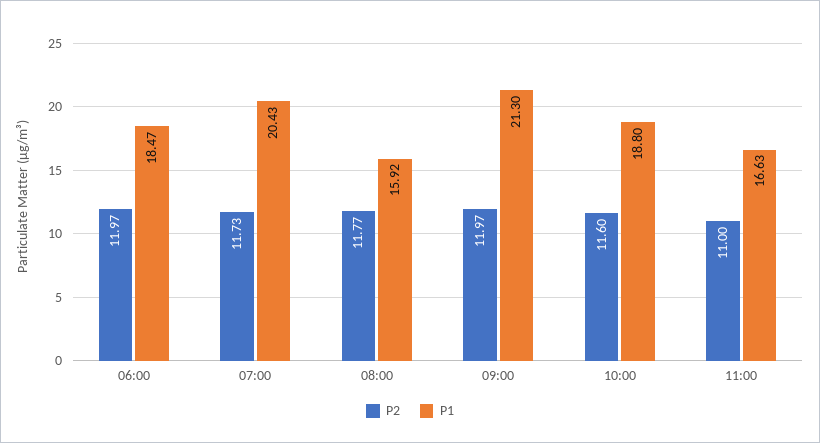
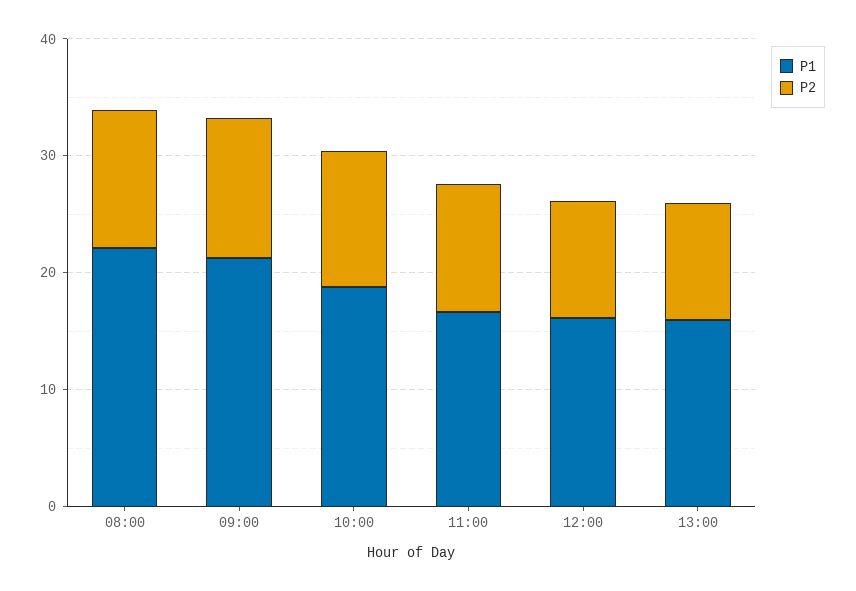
P2, 06:00: 11.97 -> none
P1, 06:00: 18.47 -> none
P2, 07:00: 11.73 -> none
P1, 07:00: 20.43 -> none
P1, 08:00: 15.92 -> 22
P1, 12:00: none -> 16
P2, 12:00: none -> 10
P1, 13:00: none -> 16
P2, 13:00: none -> 10

